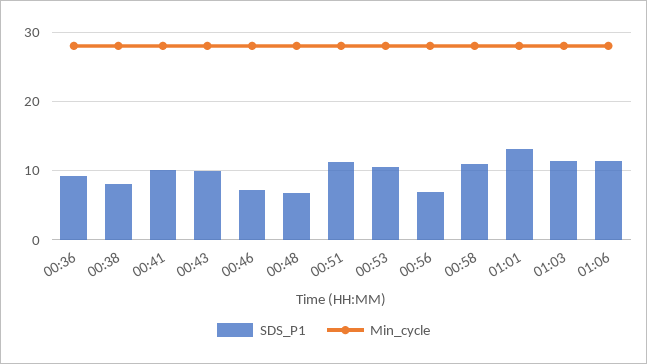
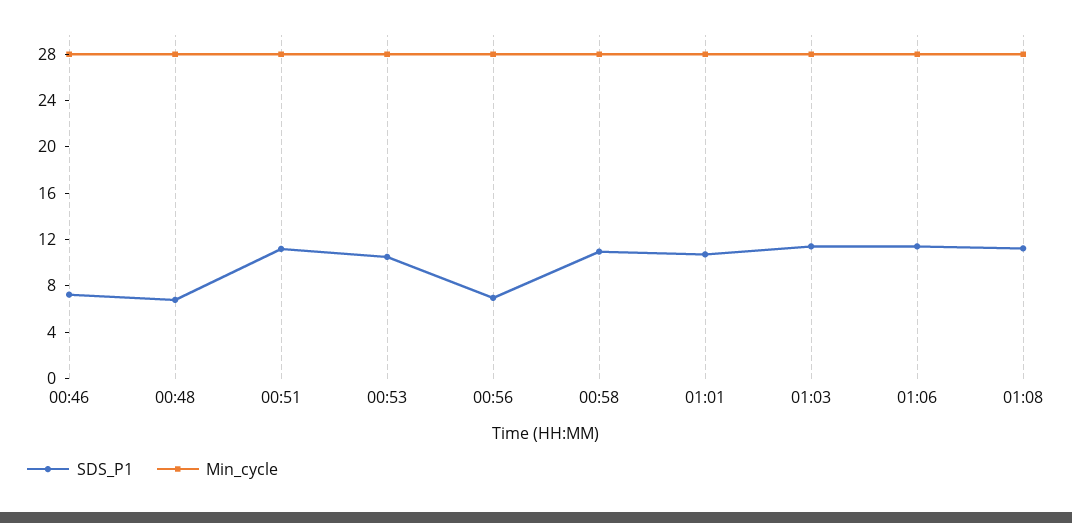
SDS_P1, 00:36: 9 -> none
Min_cycle, 00:36: 28 -> none
SDS_P1, 00:38: 8 -> none
Min_cycle, 00:38: 28 -> none
SDS_P1, 00:41: 10 -> none
Min_cycle, 00:41: 28 -> none
SDS_P1, 00:43: 10 -> none
Min_cycle, 00:43: 28 -> none
SDS_P1, 01:01: 13 -> 11
SDS_P1, 01:08: none -> 11
Min_cycle, 01:08: none -> 28

